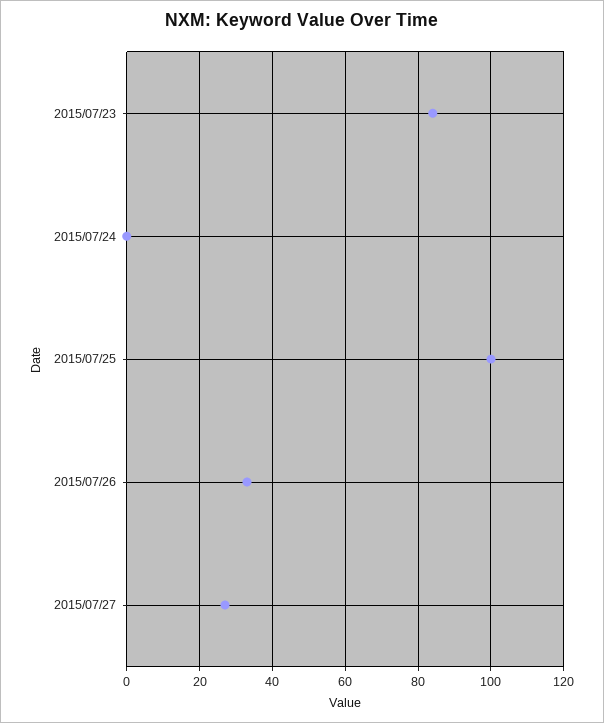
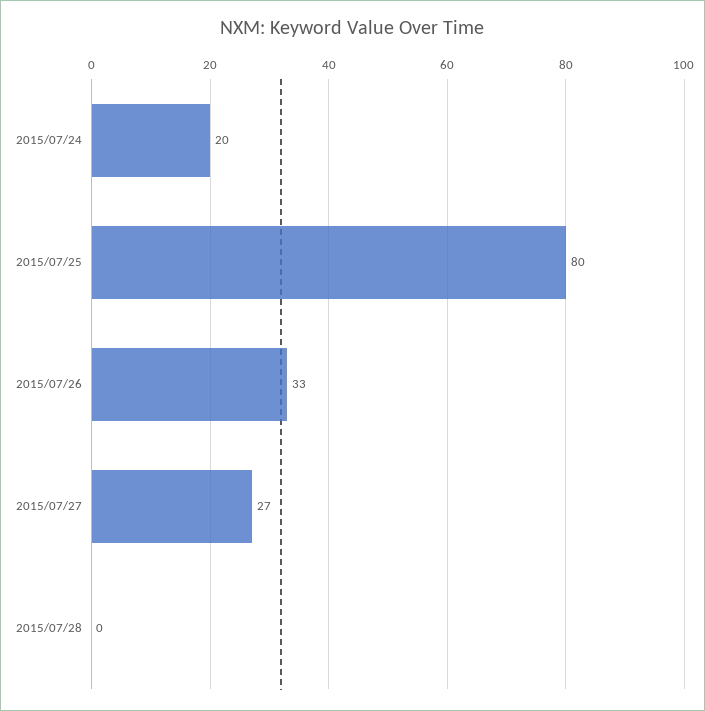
2015/07/23: 85 -> none
2015/07/24: 0 -> 20
2015/07/25: 100 -> 80
2015/07/28: none -> 0

